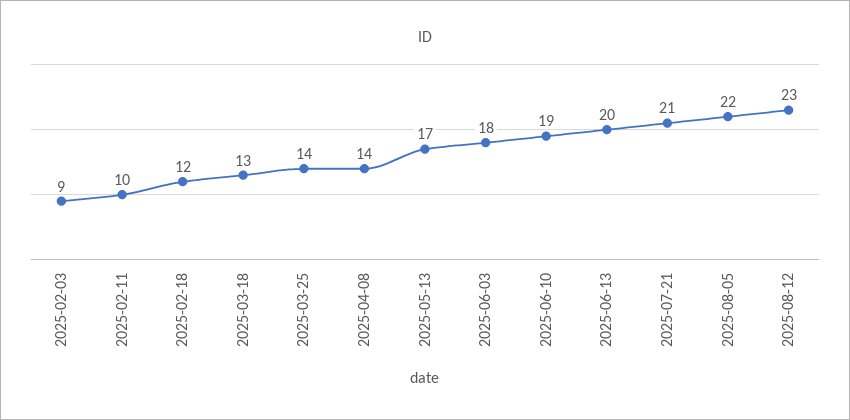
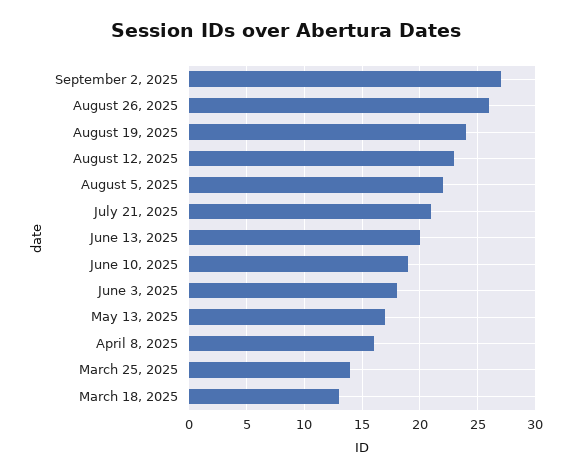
2025-02-03: 9 -> none
2025-02-11: 10 -> none
2025-02-18: 12 -> none
2025-04-08: 14 -> 16
September 2, 2025: none -> 27
August 26, 2025: none -> 26
August 19, 2025: none -> 24

